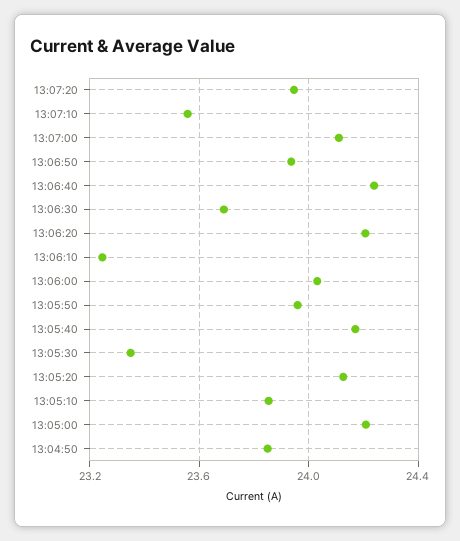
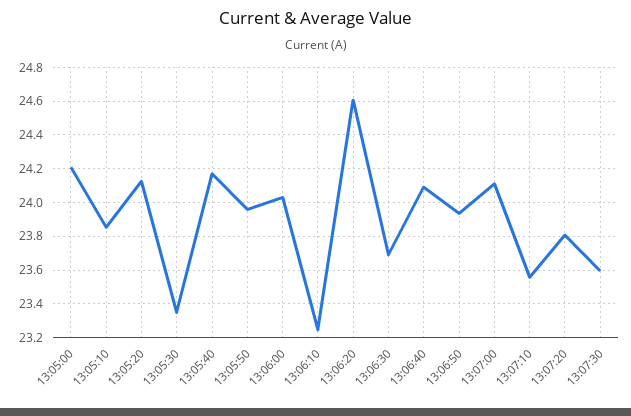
13:07:20: 23.95 -> 23.8
13:06:40: 24.25 -> 24.1
13:06:20: 24.2 -> 24.6
13:04:50: 23.85 -> none
13:07:30: none -> 23.6

